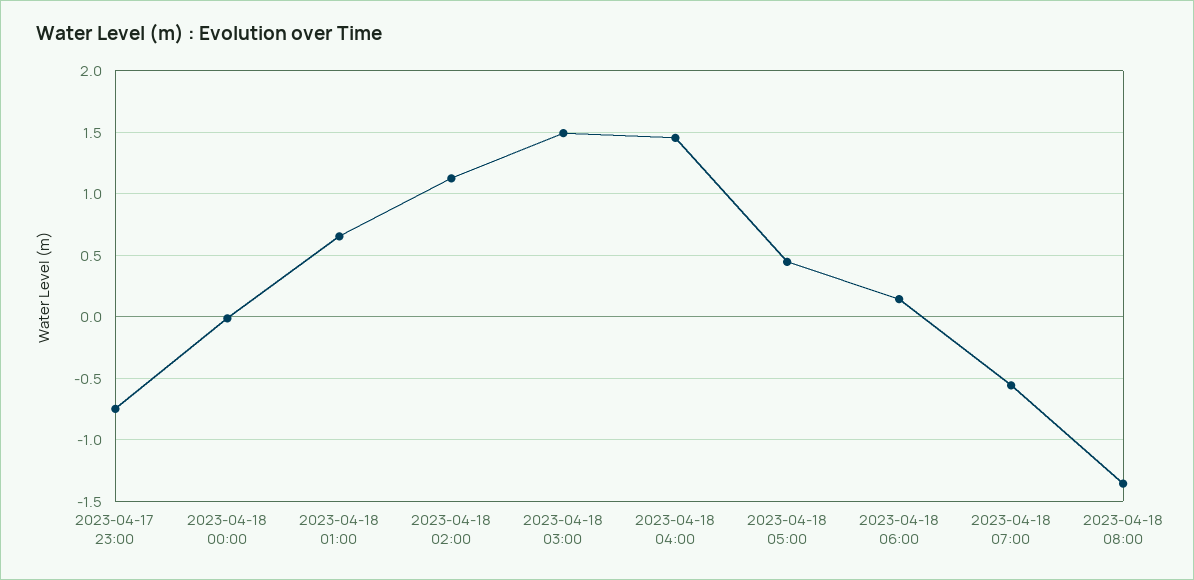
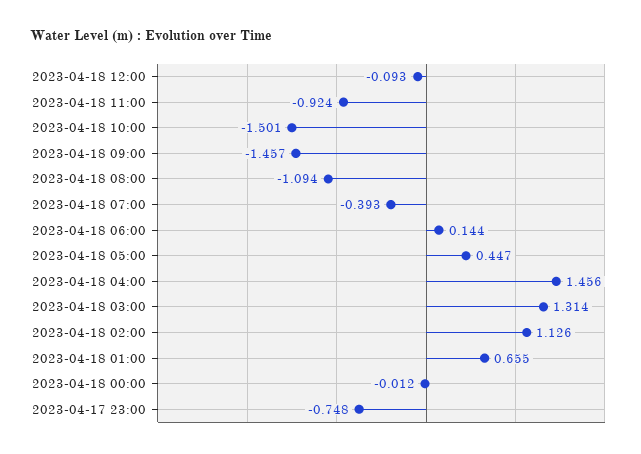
2023-04-18 03:00: 1.5 -> 1.314
2023-04-18 07:00: -0.55 -> -0.393
2023-04-18 08:00: -1.35 -> -1.094
2023-04-18 12:00: none -> -0.093
2023-04-18 11:00: none -> -0.924
2023-04-18 10:00: none -> -1.501
2023-04-18 09:00: none -> -1.457

